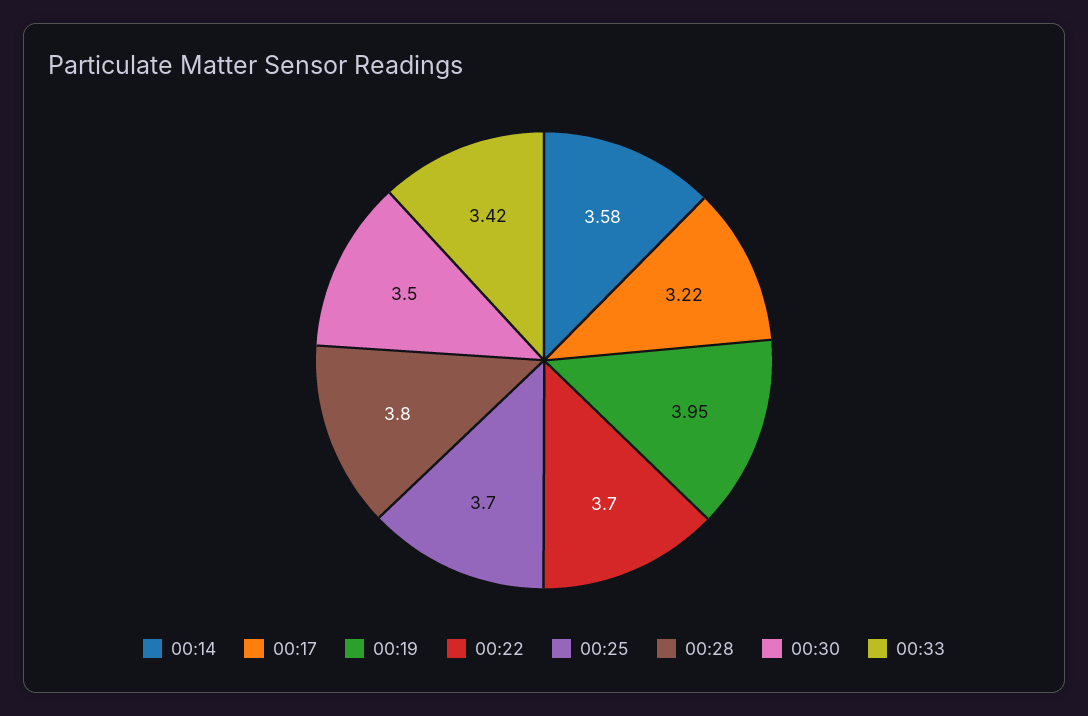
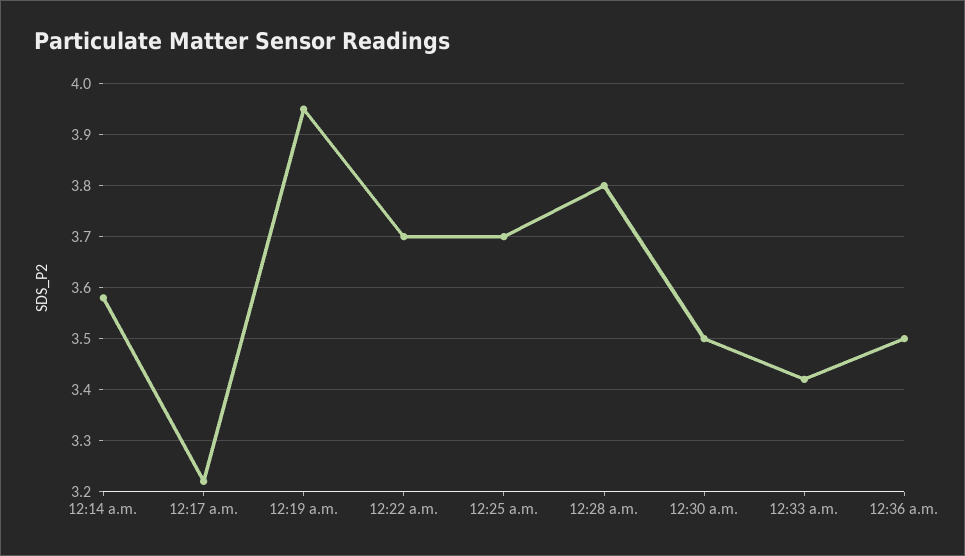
12:36 a.m.: none -> 3.5

